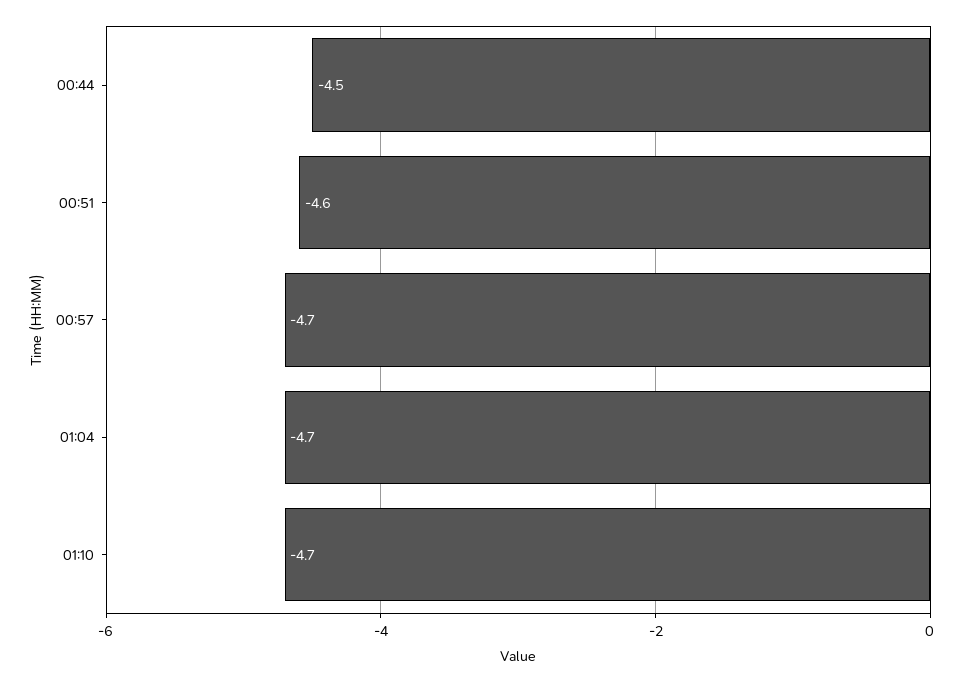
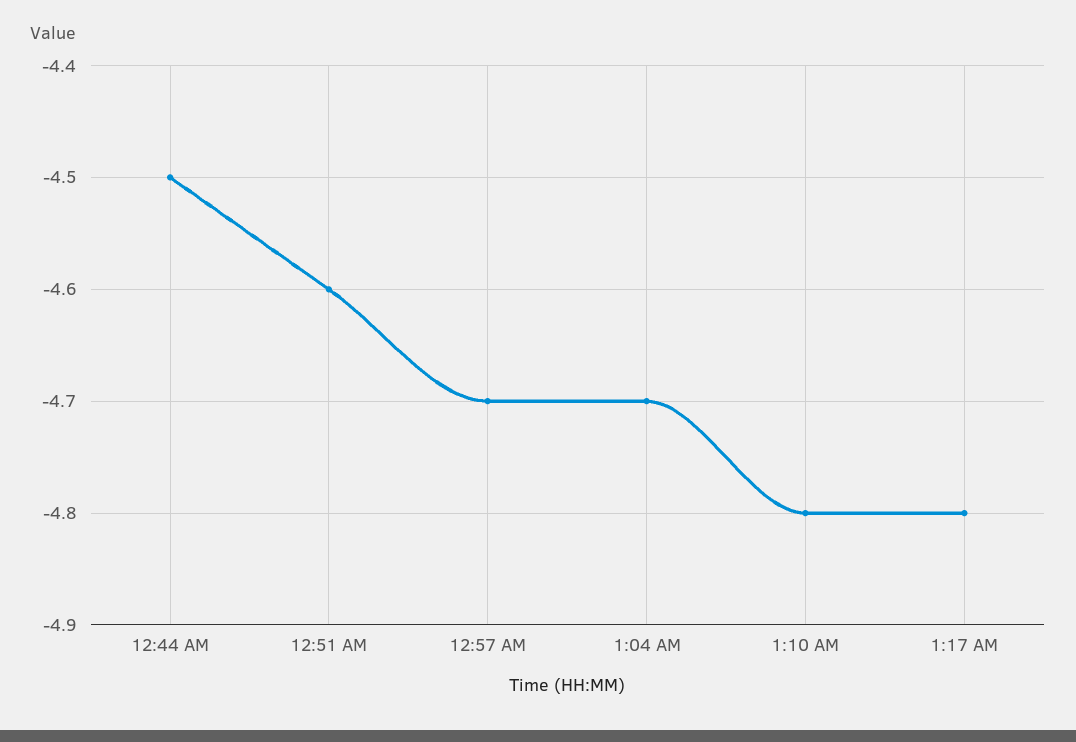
01:10: -4.7 -> -4.8
1:17 AM: none -> -4.8

